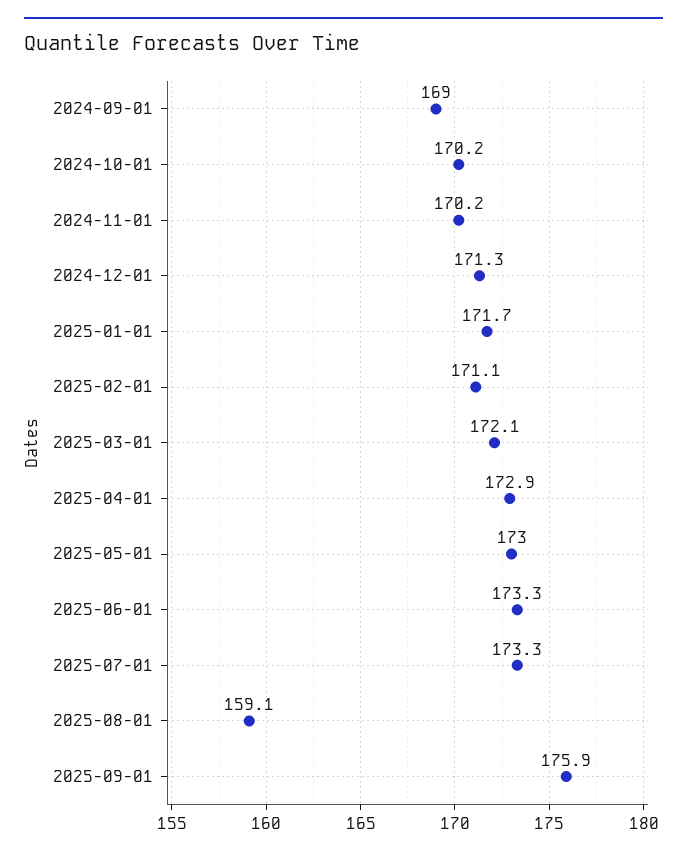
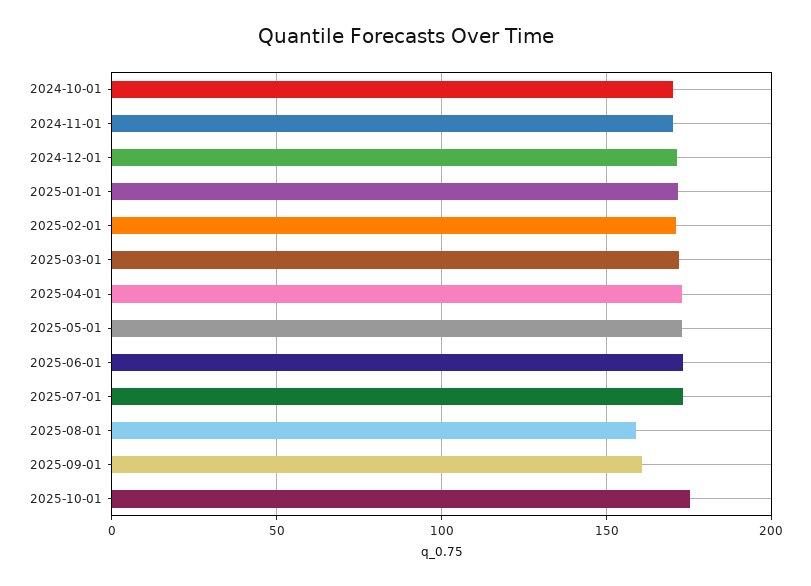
2024-09-01: 169 -> none
2025-09-01: 175.9 -> 160
2025-10-01: none -> 175

